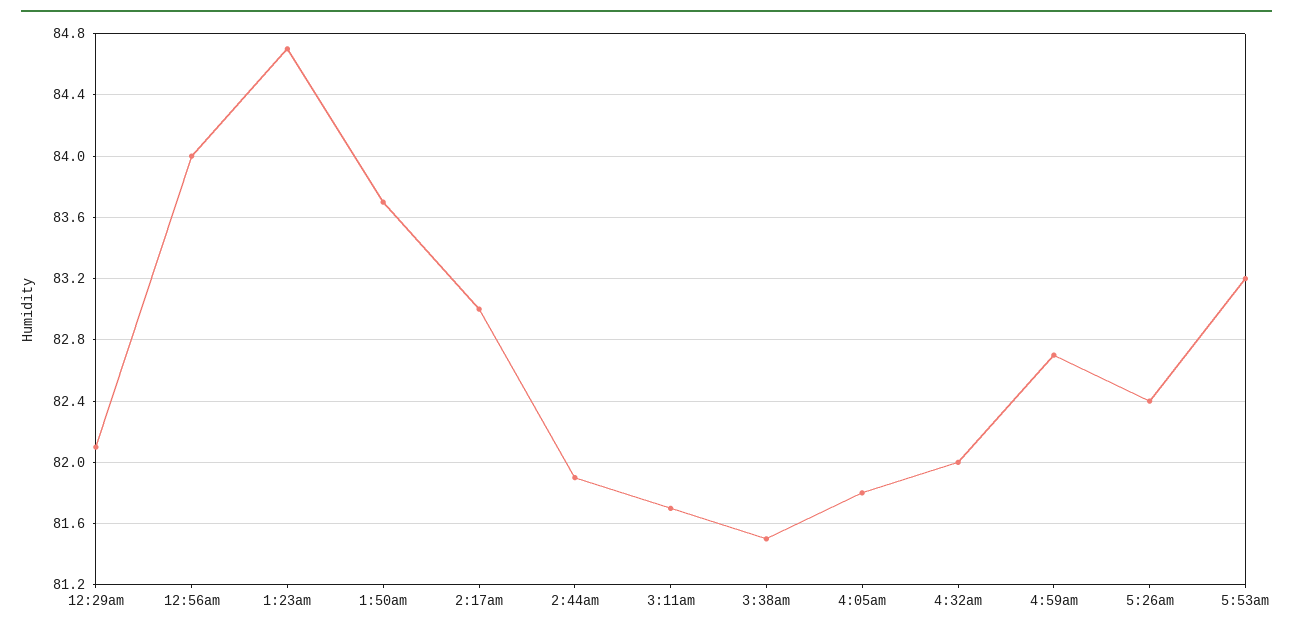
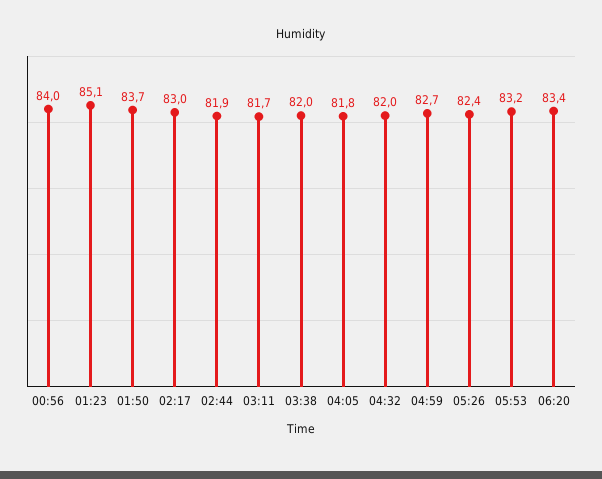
12:29am: 82.1 -> none
1:23am: 84.7 -> 85.1
3:38am: 81.5 -> 82
06:20: none -> 83.4

